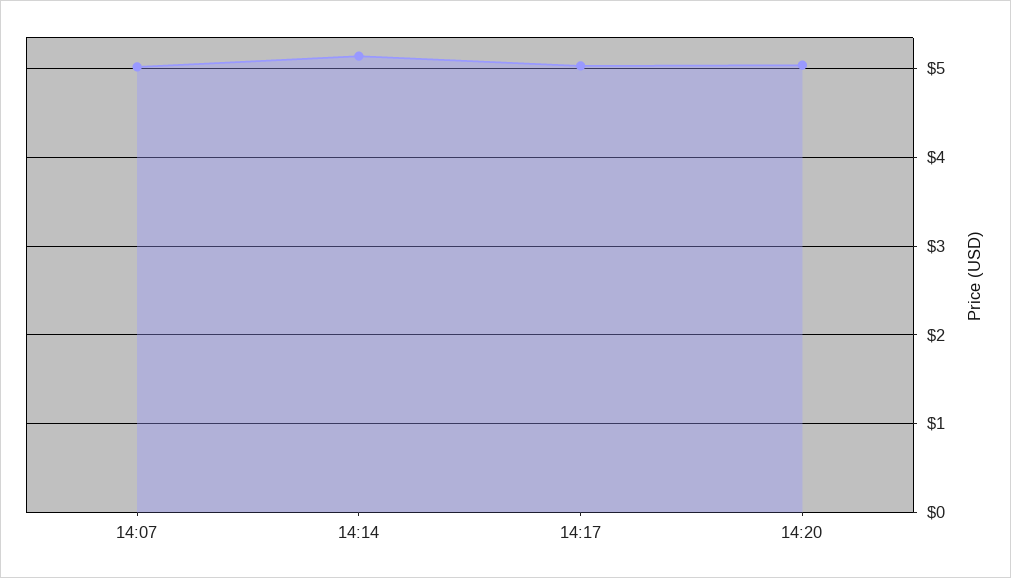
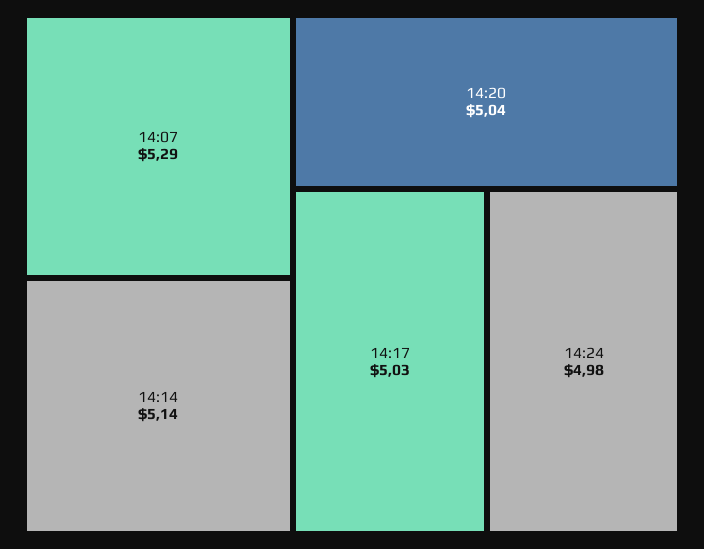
14:07: 5 -> 5.29
14:24: none -> 4.98

